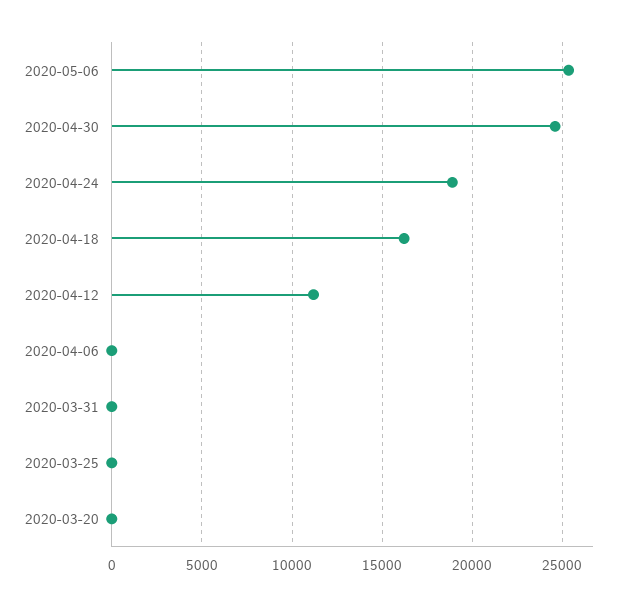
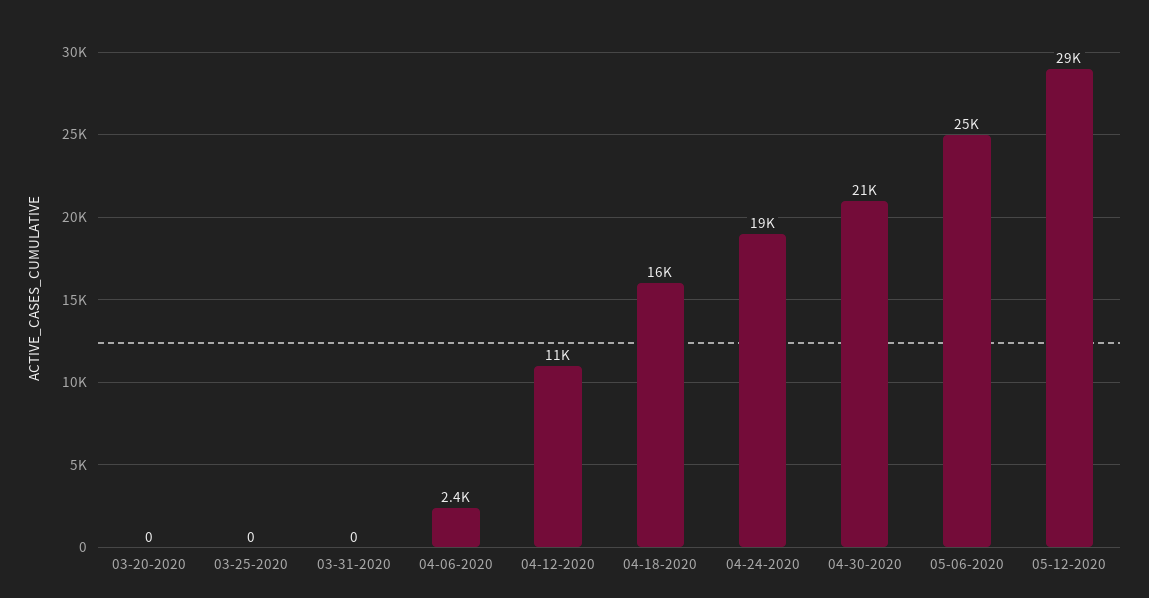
2020-04-30: 24500 -> 21000
2020-04-06: 0 -> 2400
05-12-2020: none -> 29000

